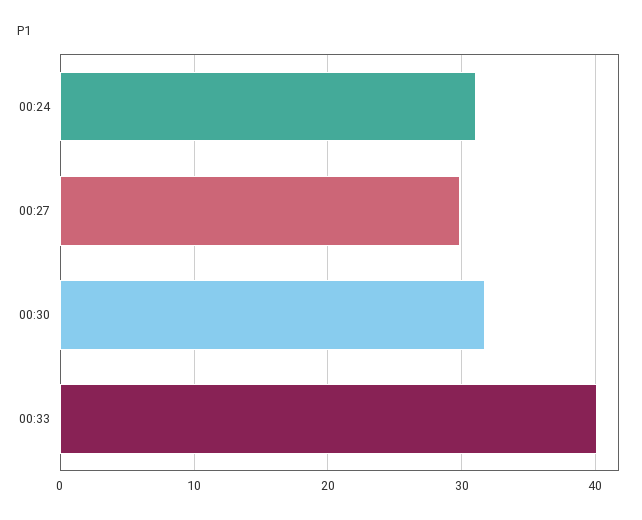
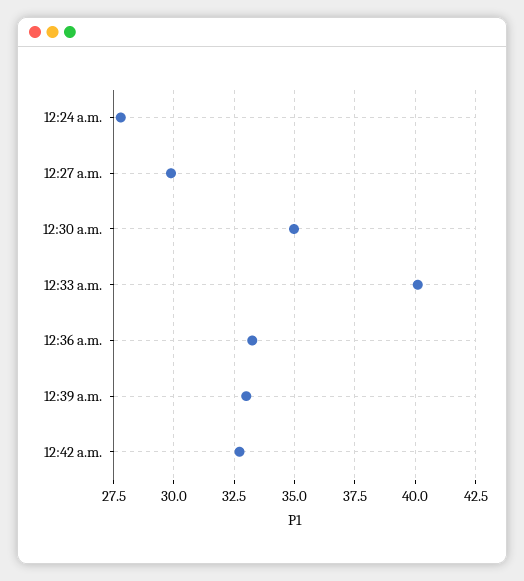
00:24: 31 -> 27.75
00:30: 32 -> 35
12:36 a.m.: none -> 33.25
12:39 a.m.: none -> 33
12:42 a.m.: none -> 32.75

